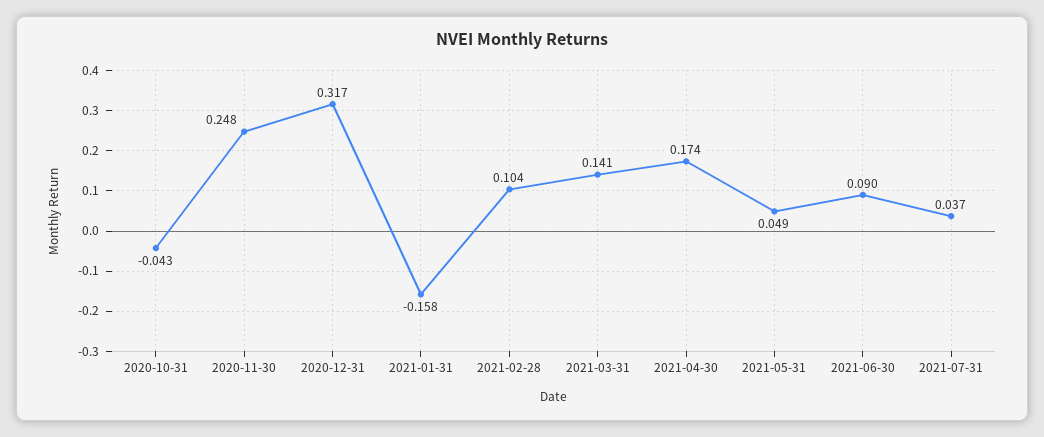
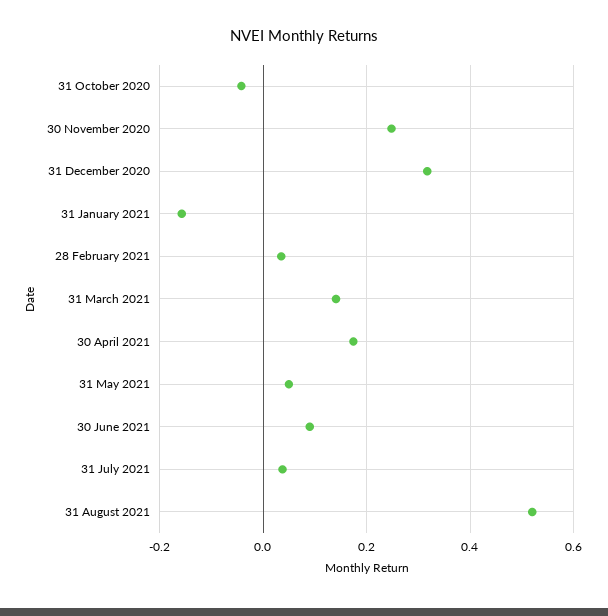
2021-02-28: 0.104 -> 0.04
31 August 2021: none -> 0.52

